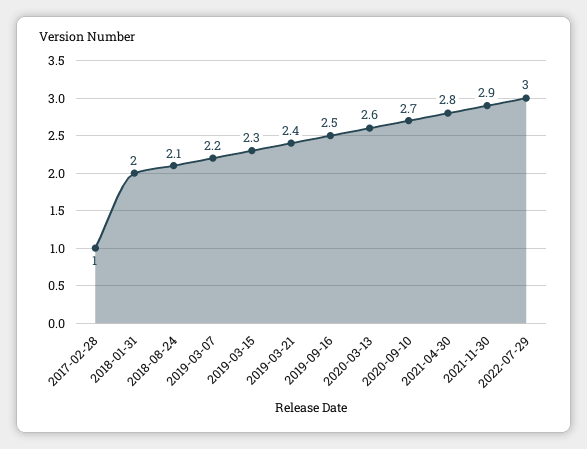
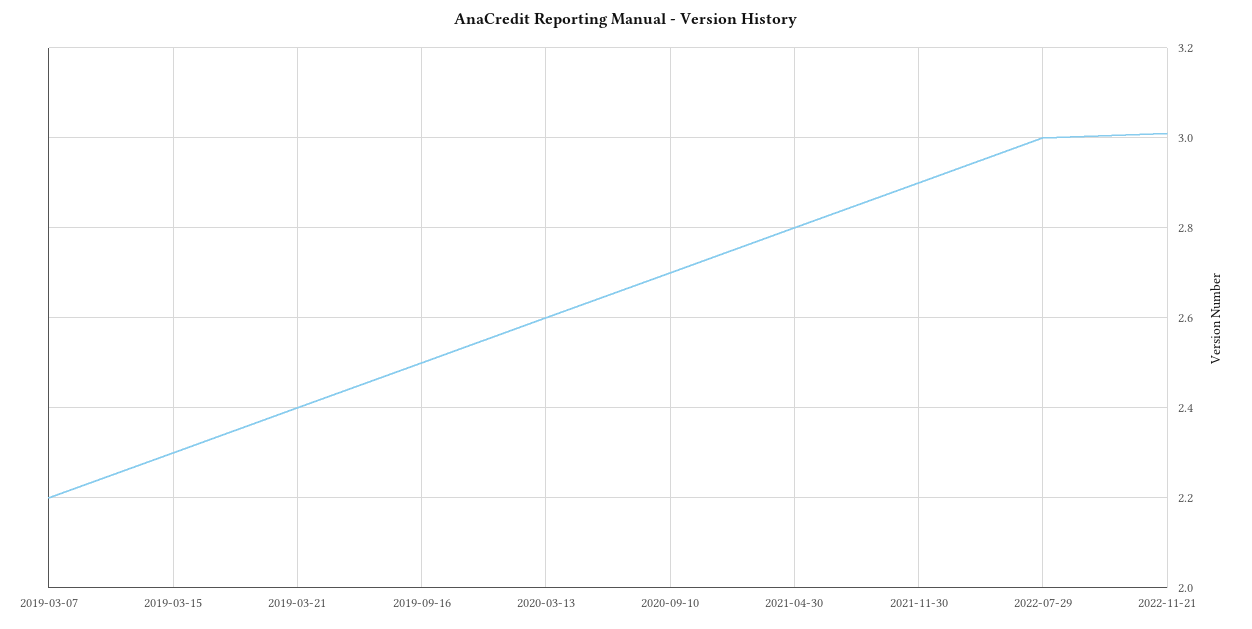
2017-02-28: 1 -> none
2018-01-31: 2 -> none
2018-08-24: 2.1 -> none
2022-11-21: none -> 3

